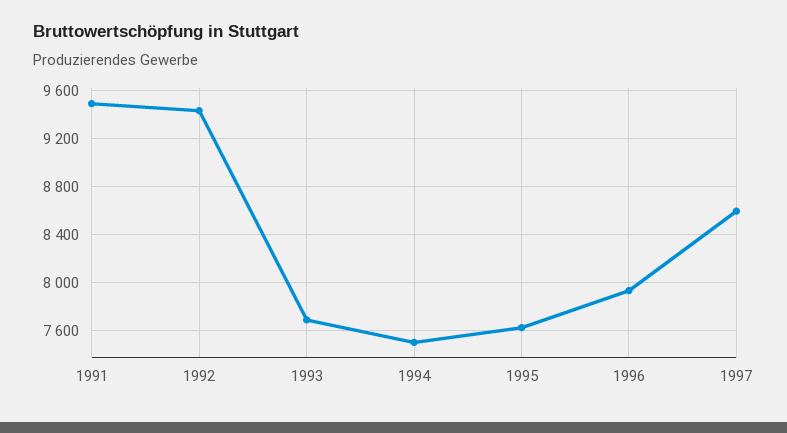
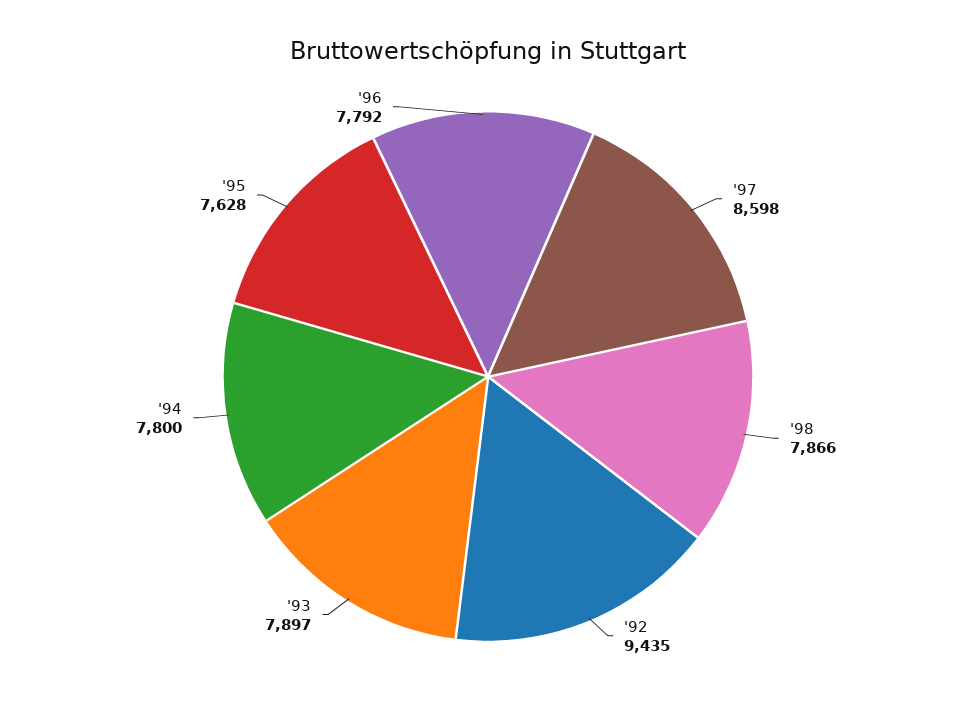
1991: 9500 -> none
1993: 7700 -> 7897
1994: 7500 -> 7800
1996: 7950 -> 7792
'98: none -> 7866

